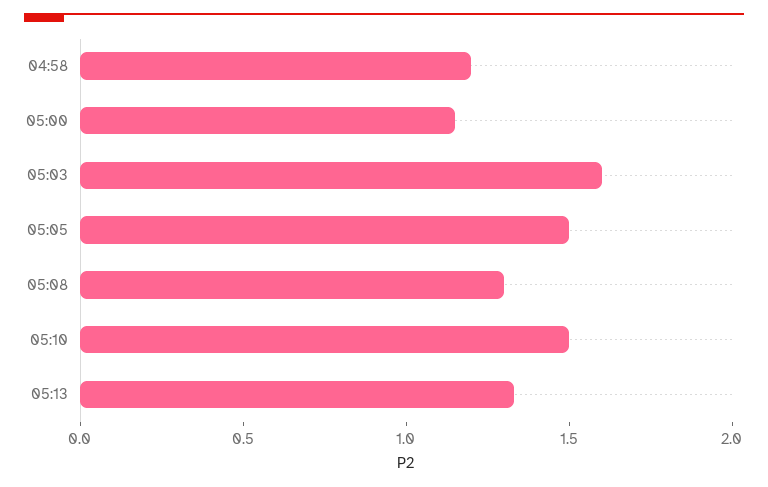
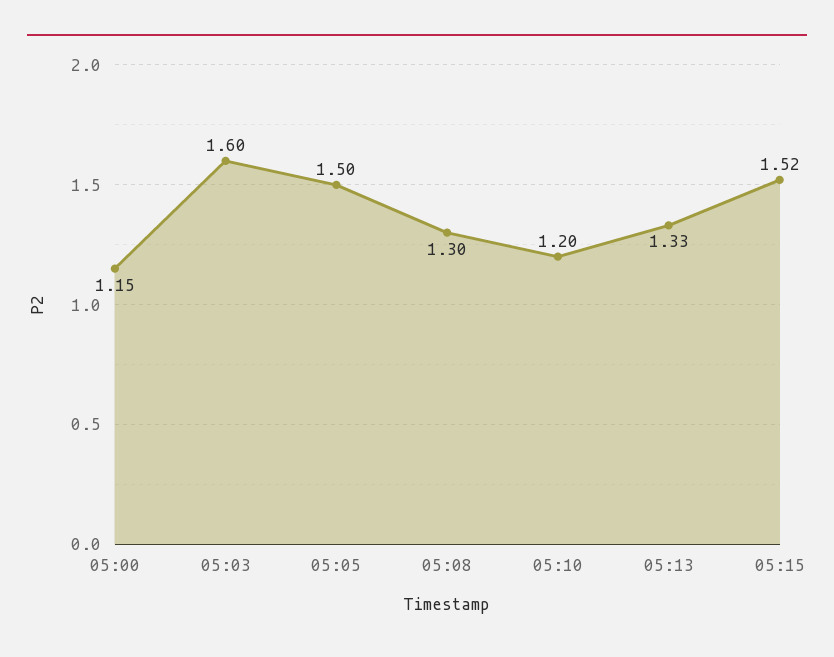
04:58: 1.2 -> none
05:10: 1.5 -> 1.2
05:15: none -> 1.52

